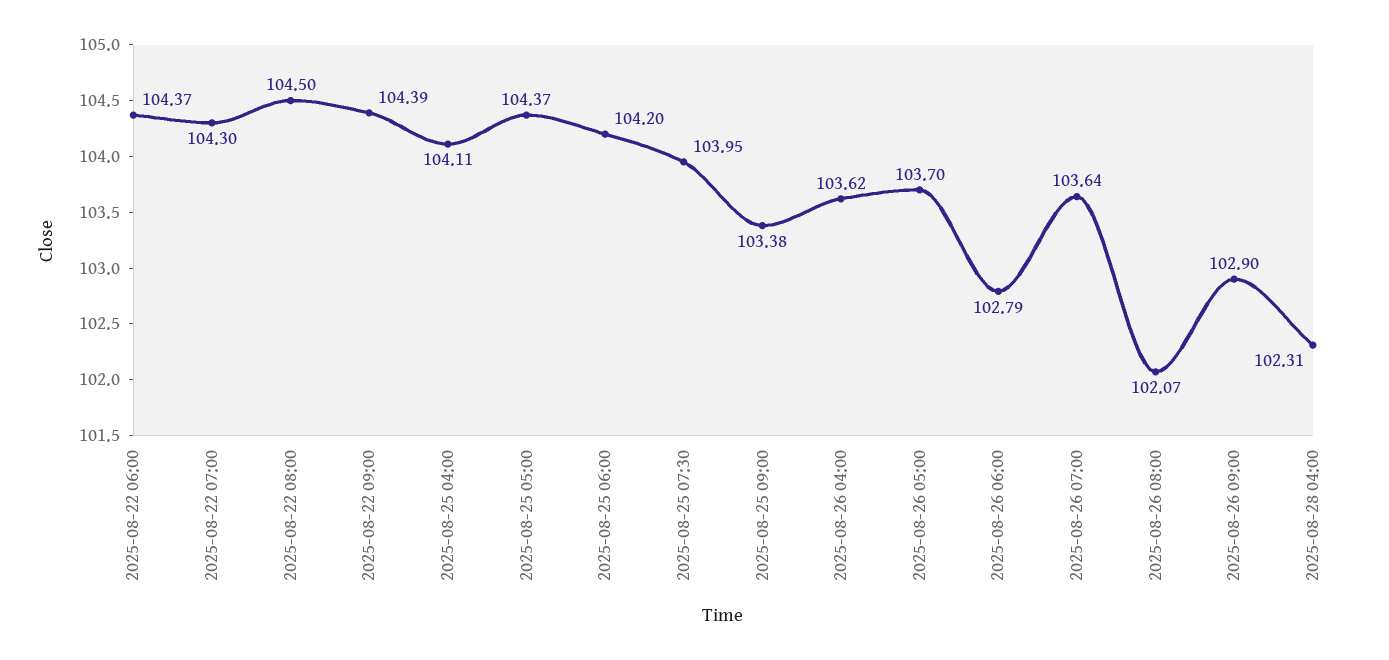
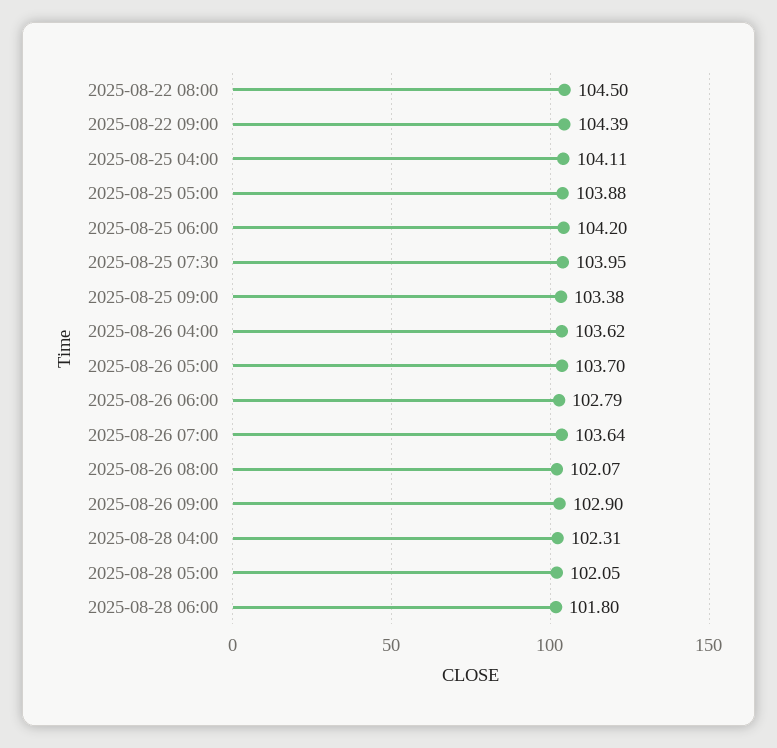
2025-08-22 06:00: 104.37 -> none
2025-08-22 07:00: 104.3 -> none
2025-08-25 05:00: 104.37 -> 103.88
2025-08-28 05:00: none -> 102.05
2025-08-28 06:00: none -> 101.8

